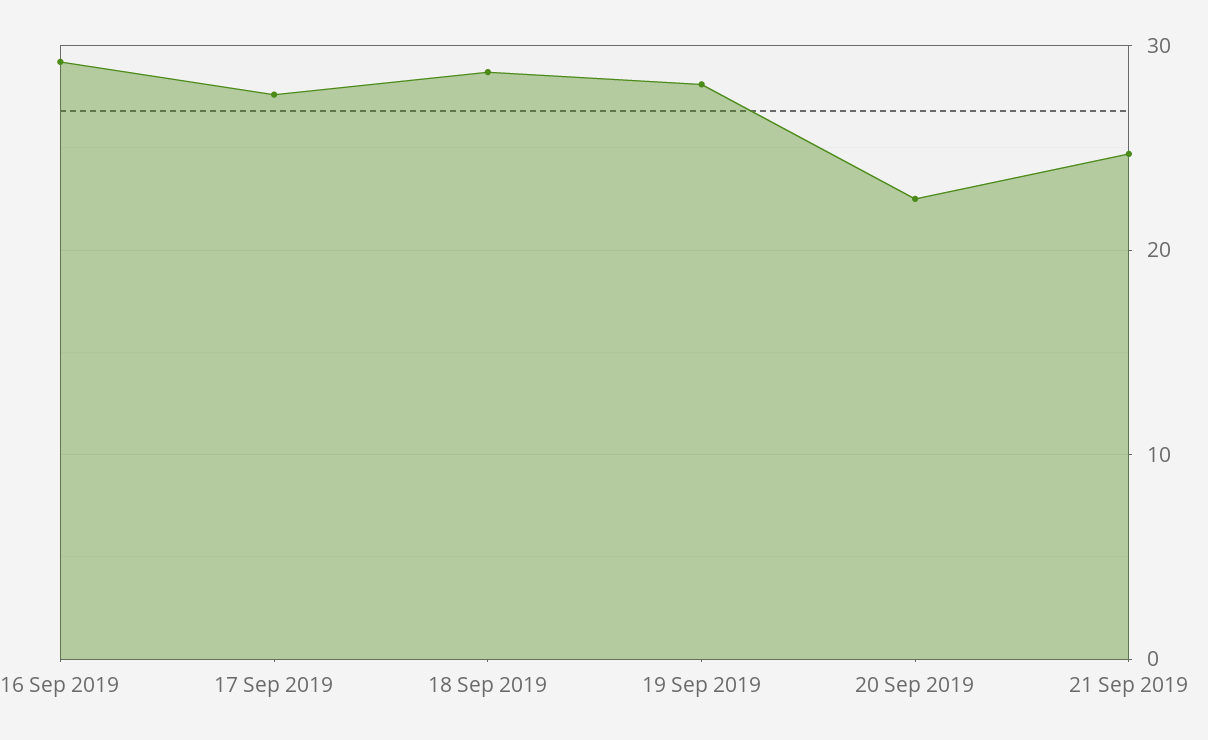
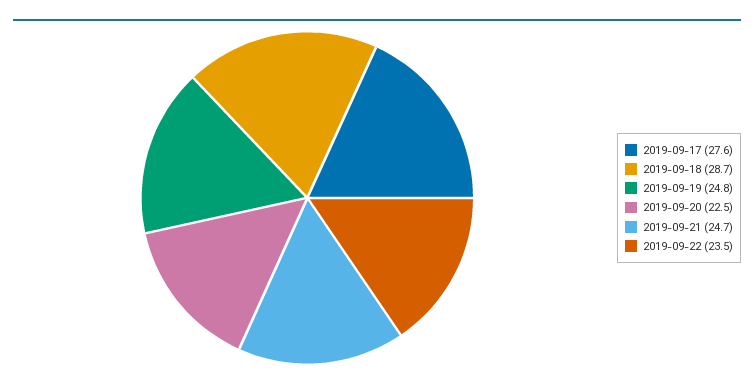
16 Sep 2019: 29 -> none
19 Sep 2019: 28 -> 24.8
2019-09-22: none -> 23.5

